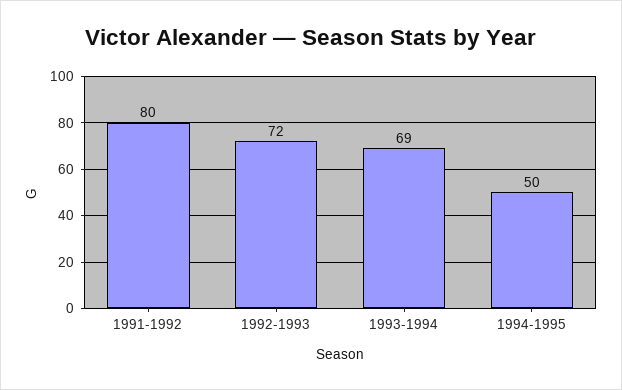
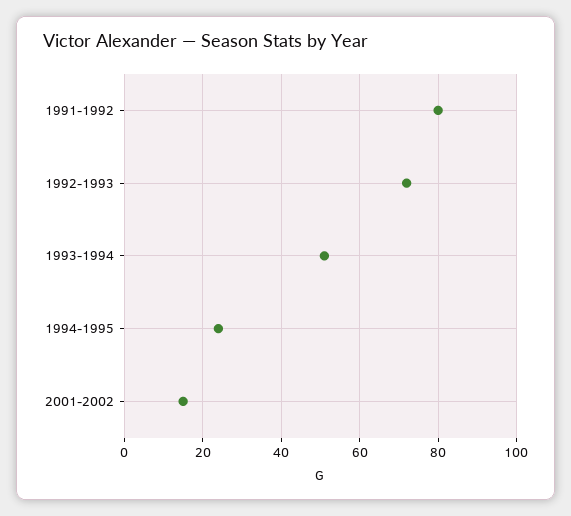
1993-1994: 69 -> 50
1994-1995: 50 -> 25
2001-2002: none -> 15

